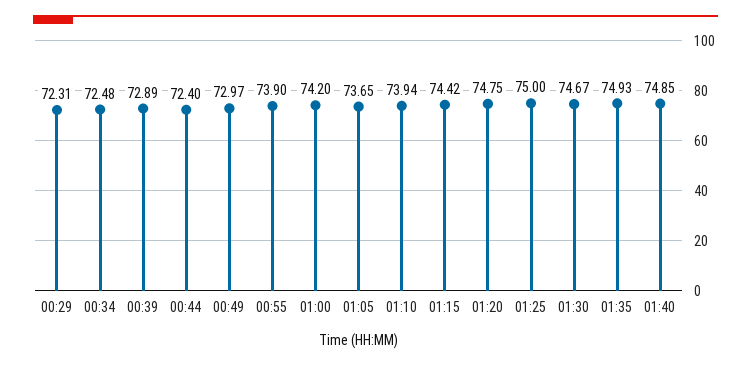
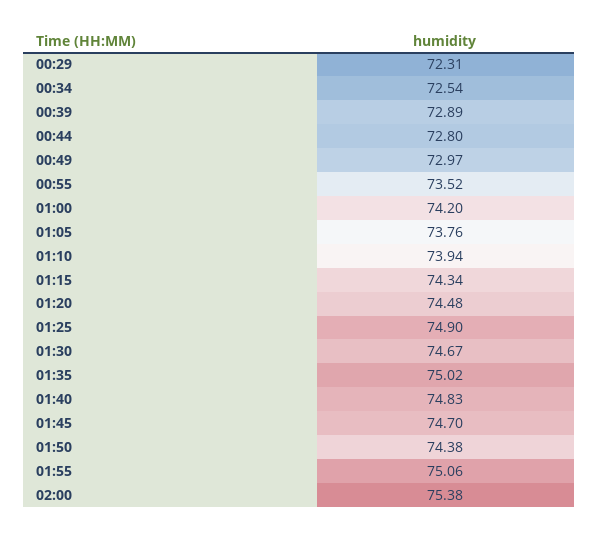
00:34: 72.48 -> 72.54
00:44: 72.4 -> 72.8
00:55: 73.9 -> 73.52
01:05: 73.65 -> 73.76
01:15: 74.42 -> 74.34
01:20: 74.75 -> 74.48
01:25: 75 -> 74.9
01:35: 74.93 -> 75.02
01:40: 74.85 -> 74.83
01:45: none -> 74.7
01:50: none -> 74.38
01:55: none -> 75.06
02:00: none -> 75.38

